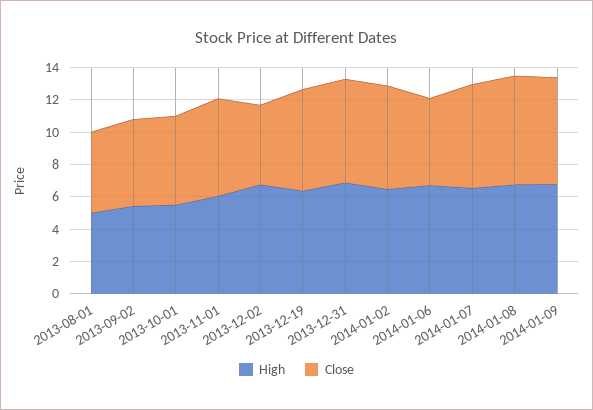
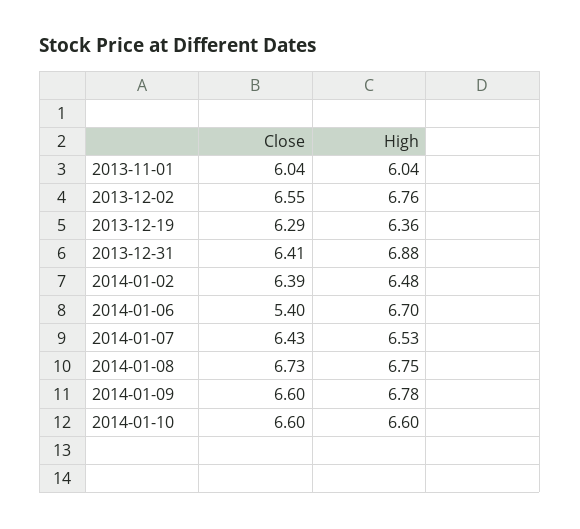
High, 2013-08-01: 5 -> none
Close, 2013-08-01: 5 -> none
High, 2013-09-02: 5.5 -> none
Close, 2013-09-02: 5.5 -> none
High, 2013-10-01: 5.5 -> none
Close, 2013-10-01: 5.5 -> none
Close, 2013-12-02: 5 -> 6.55
Close, 2014-01-10: none -> 6.6
High, 2014-01-10: none -> 6.6

